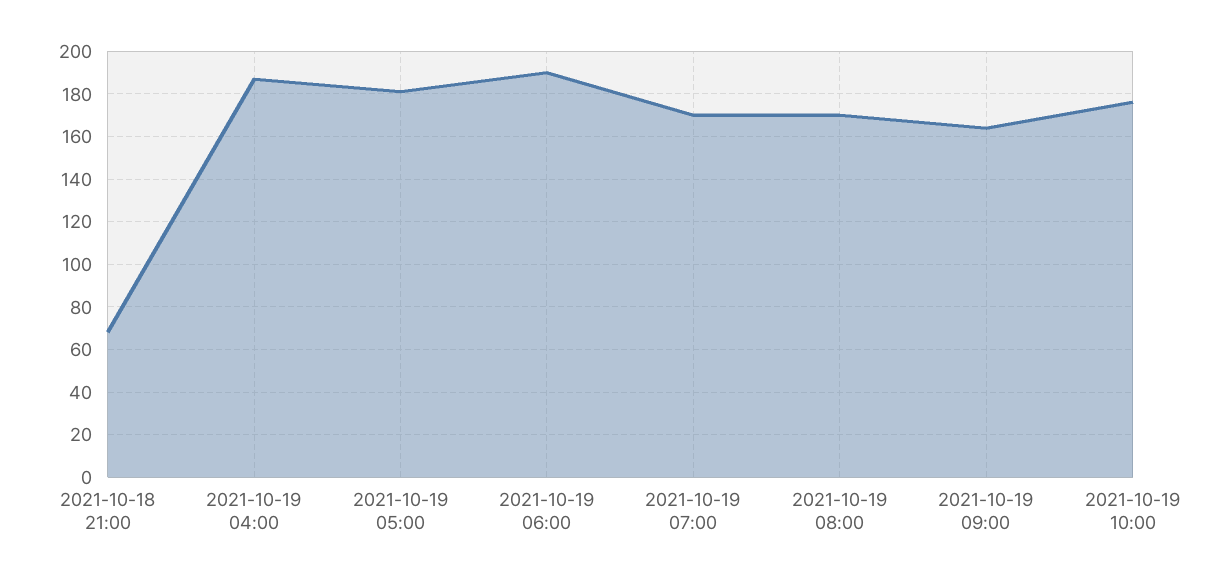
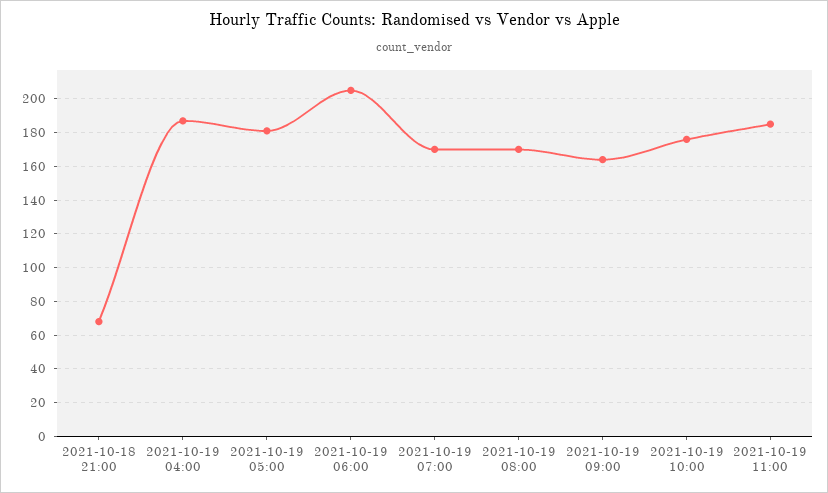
2021-10-19 06:00: 190 -> 205
2021-10-19 11:00: none -> 185

